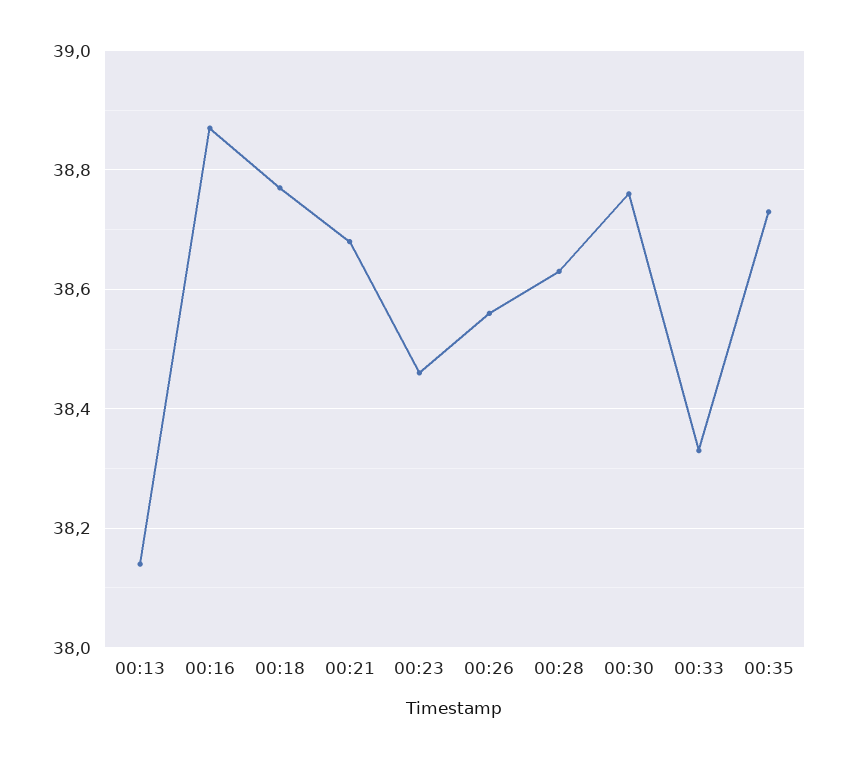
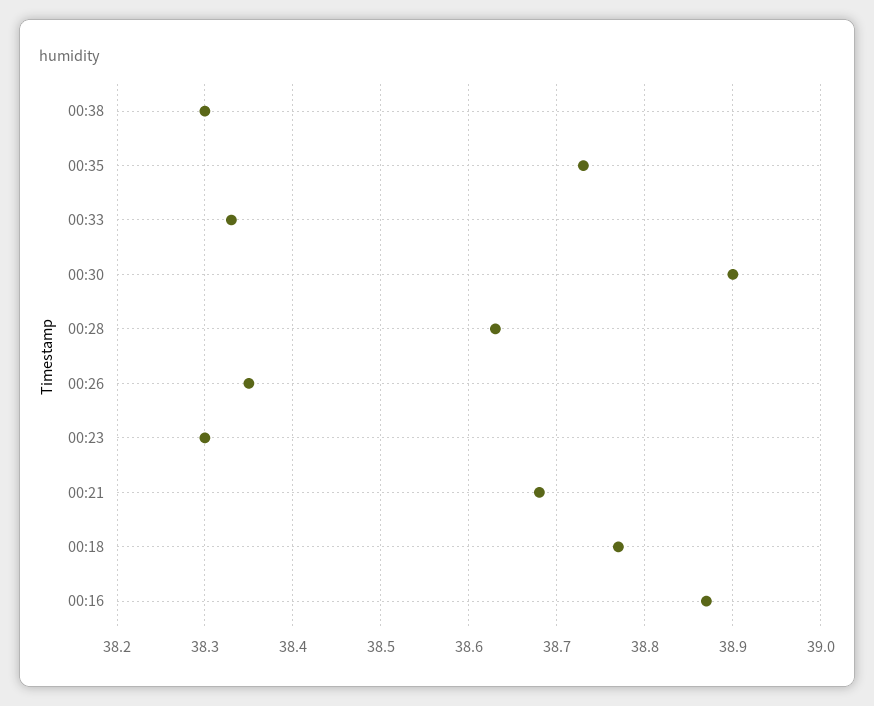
00:13: 38.15 -> none
00:23: 38.45 -> 38.3
00:26: 38.55 -> 38.35
00:30: 38.75 -> 38.9
00:38: none -> 38.3

